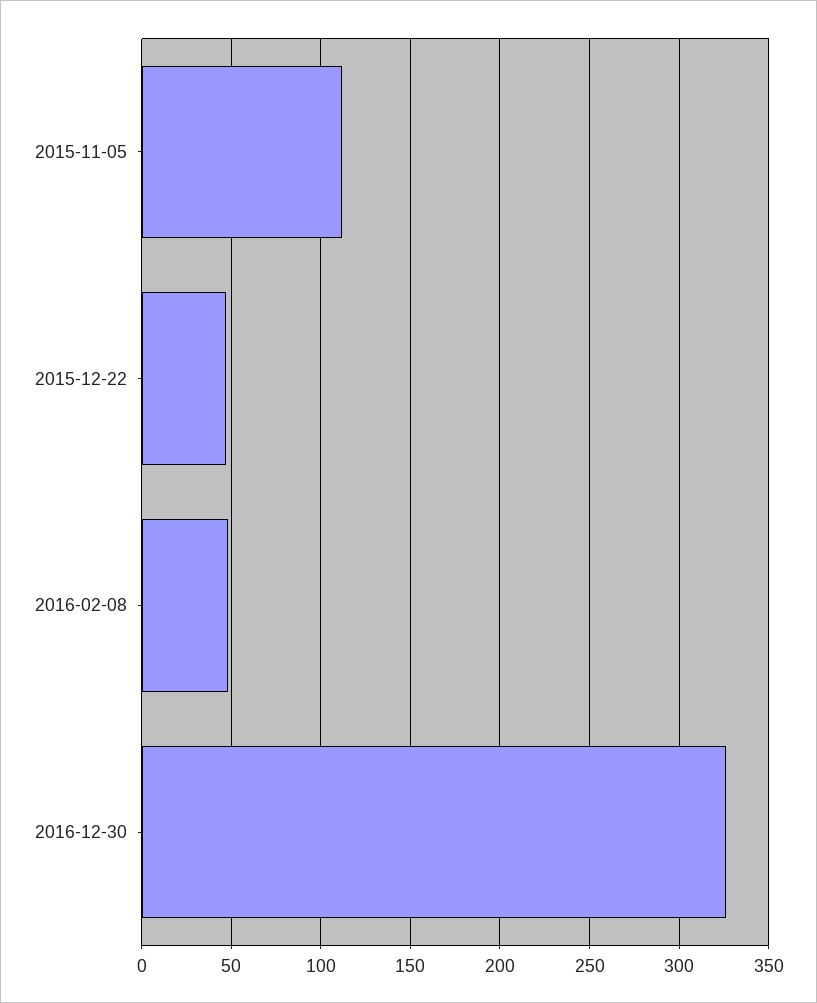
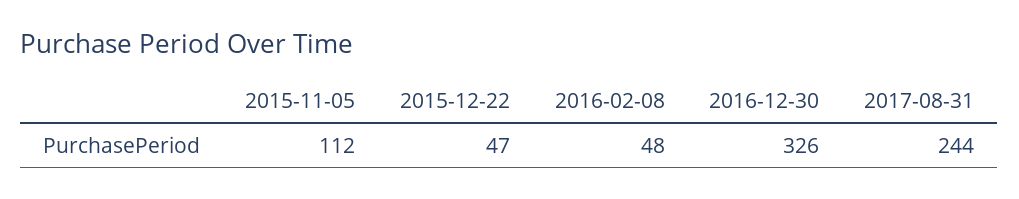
2017-08-31: none -> 244

